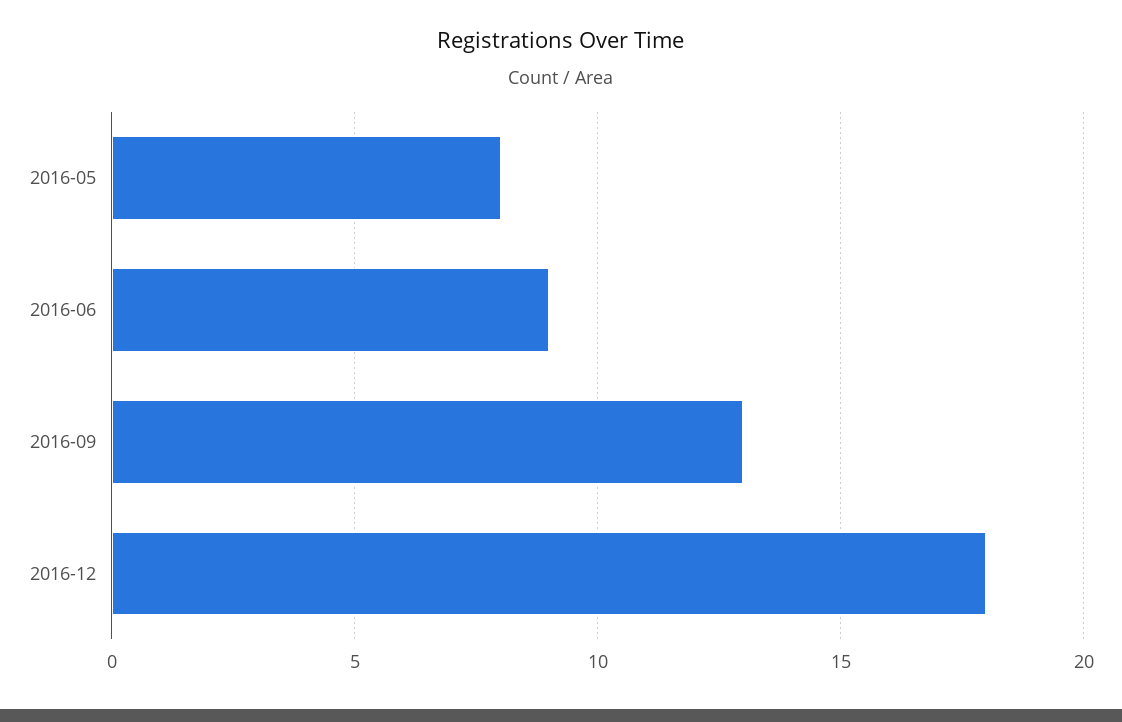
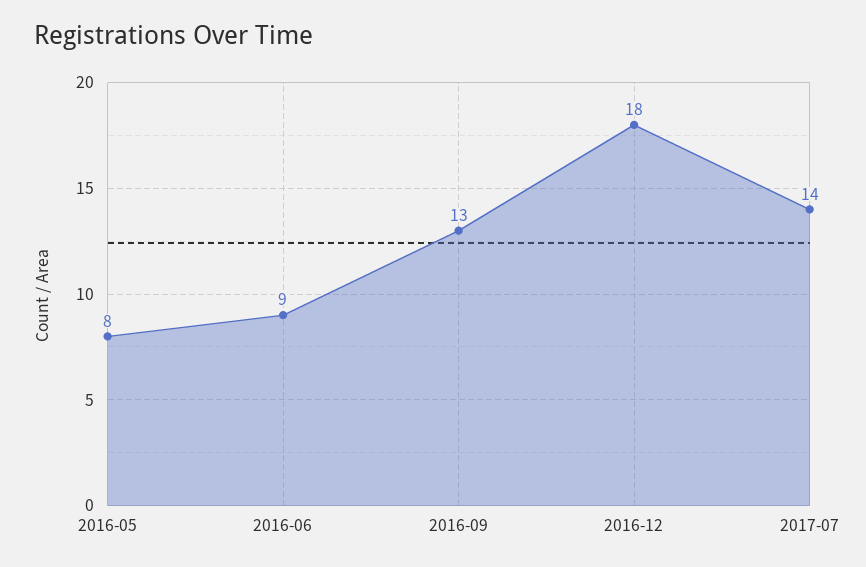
2017-07: none -> 14

